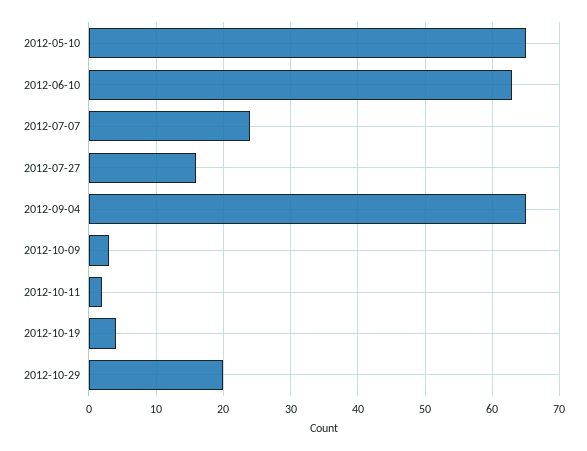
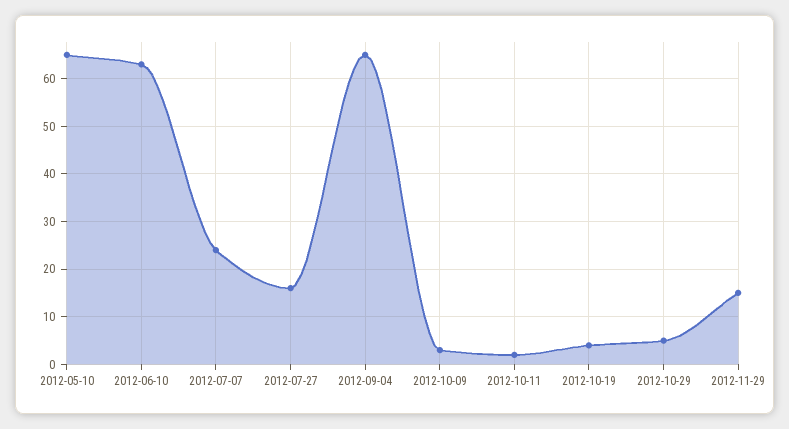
2012-10-29: 20 -> 5
2012-11-29: none -> 15

